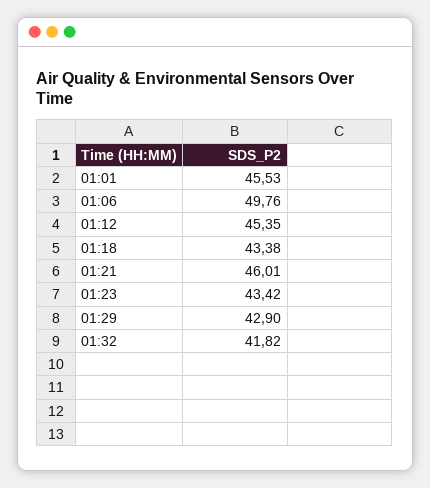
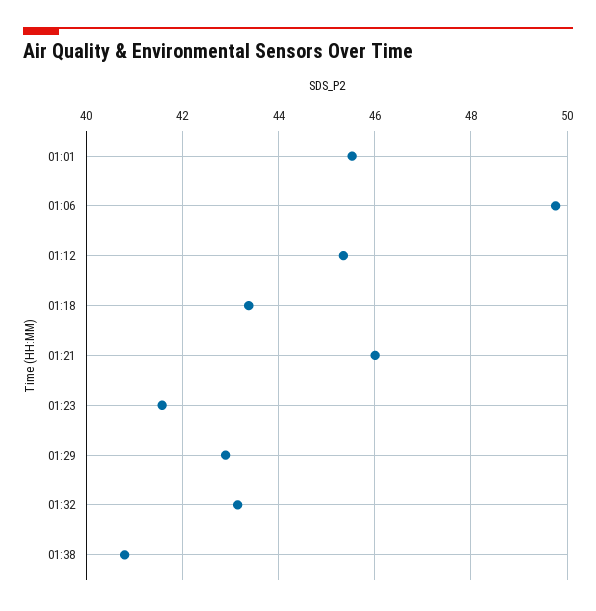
01:23: 43.42 -> 41.6
01:32: 41.82 -> 43.2
01:38: none -> 40.8

